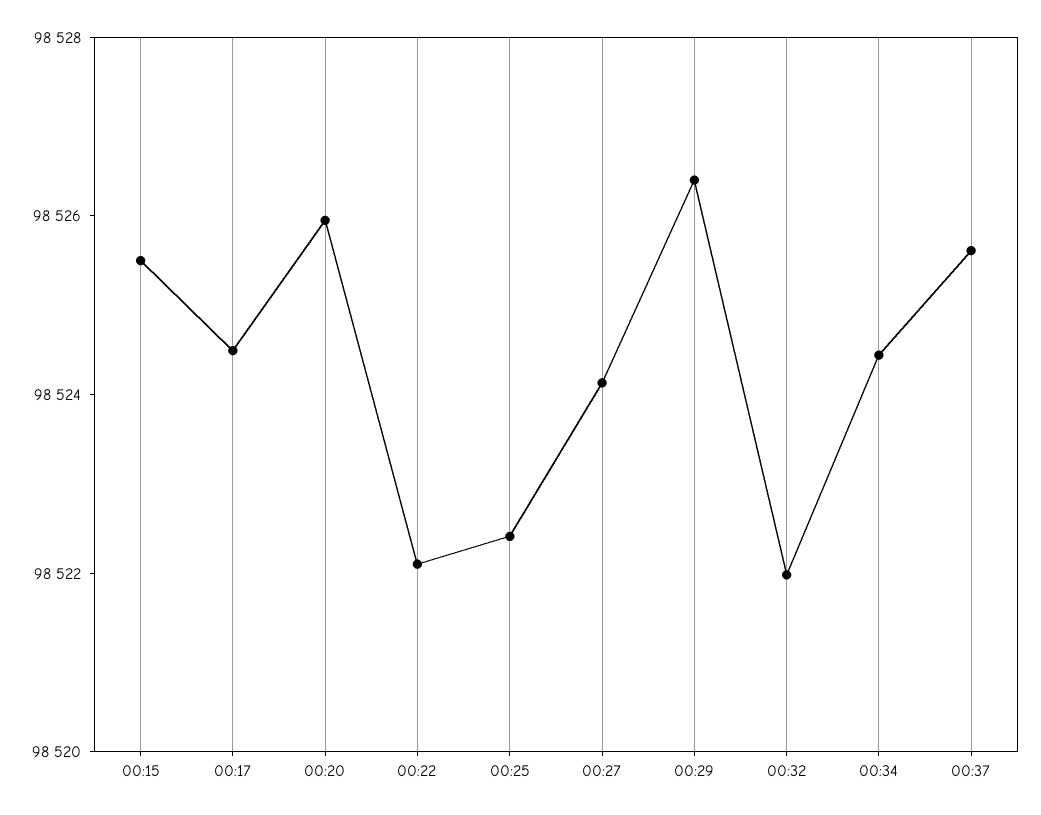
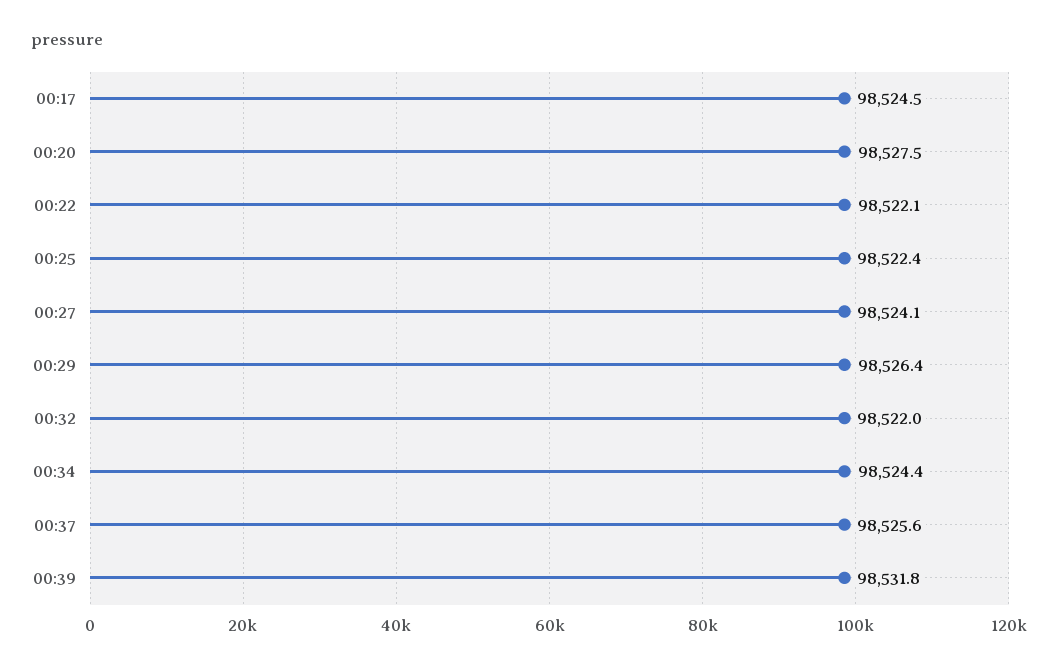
00:15: 98525.5 -> none
00:20: 98526 -> 98527.5
00:39: none -> 98531.8

